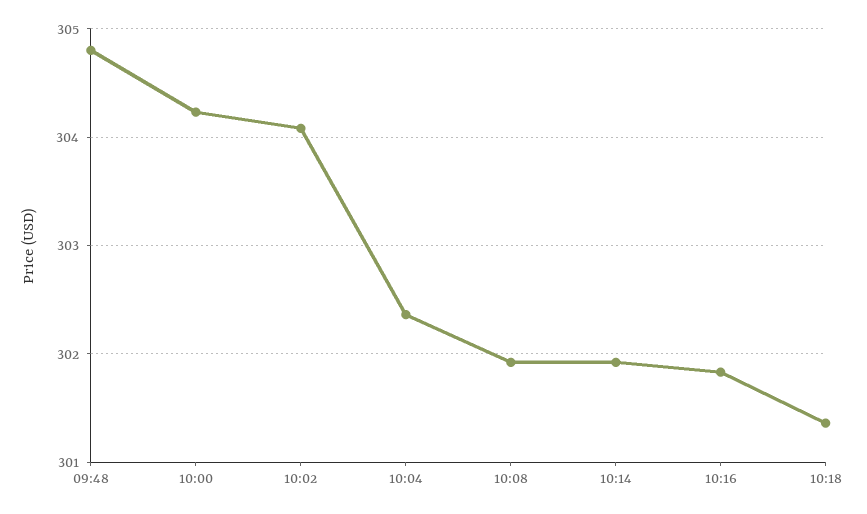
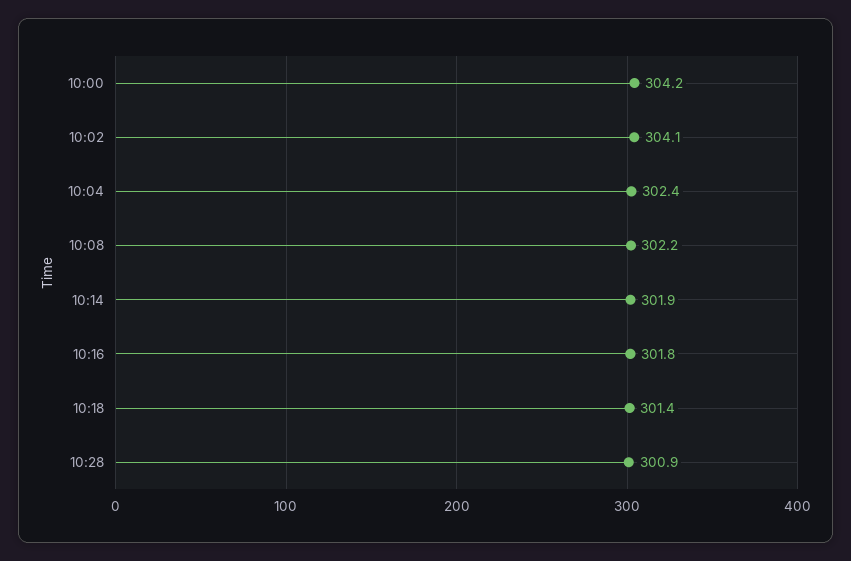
09:48: 304.8 -> none
10:08: 301.9 -> 302.2
10:28: none -> 300.9

